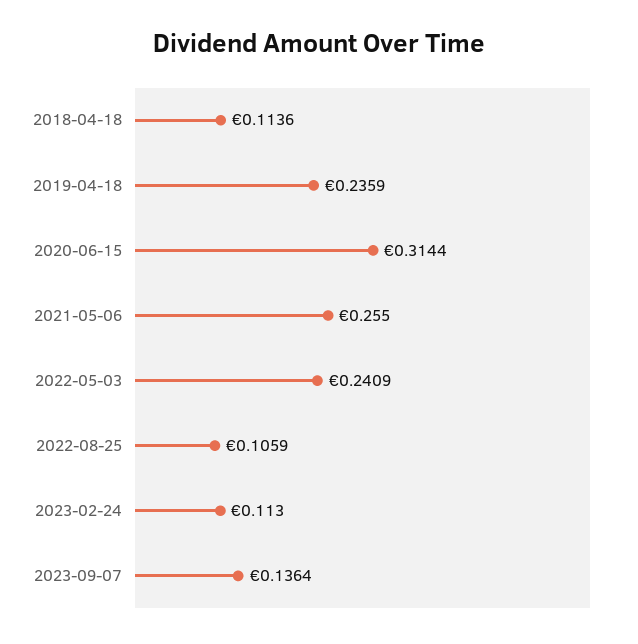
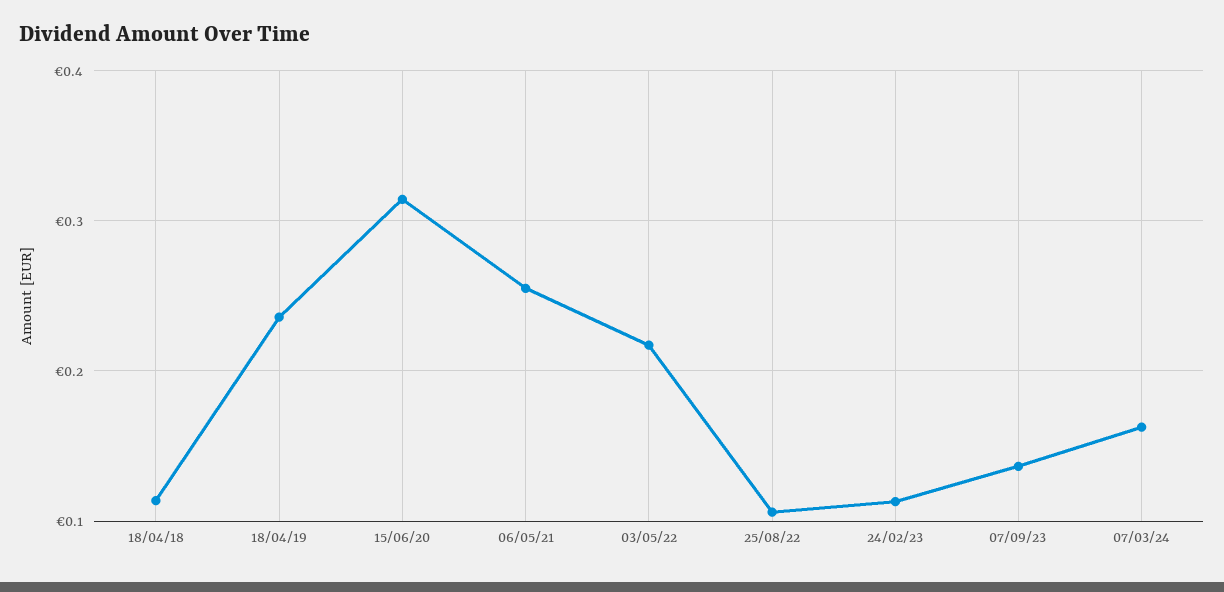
2022-05-03: 0.2409 -> 0.22
07/03/24: none -> 0.16

